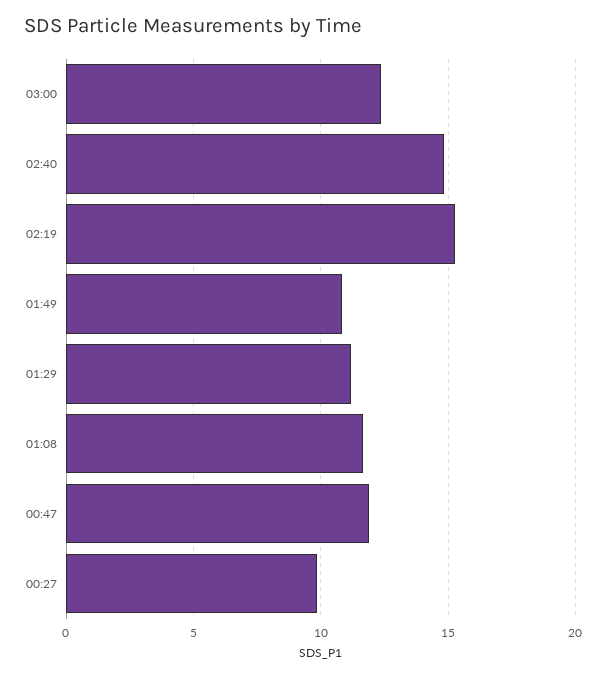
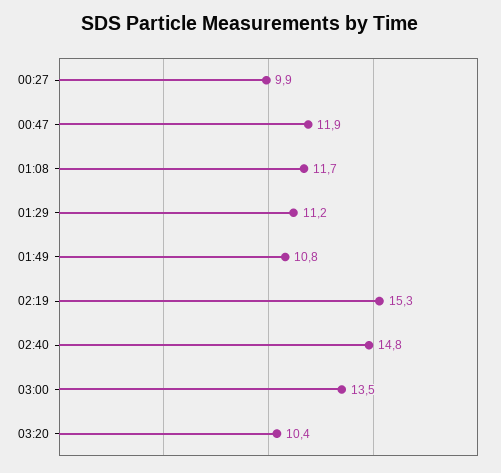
03:00: 12.5 -> 13.5
03:20: none -> 10.4

